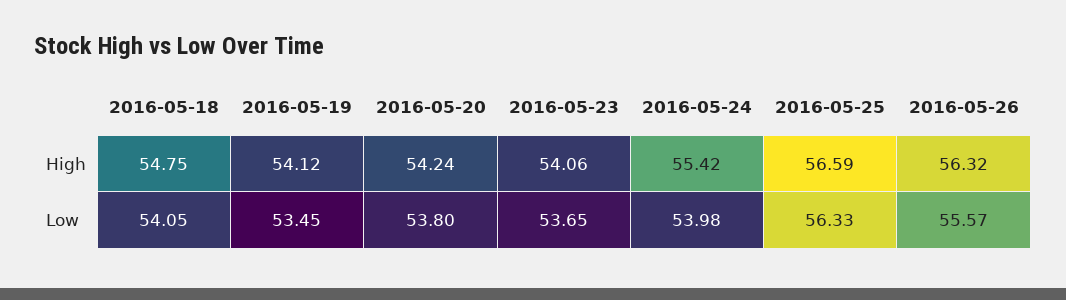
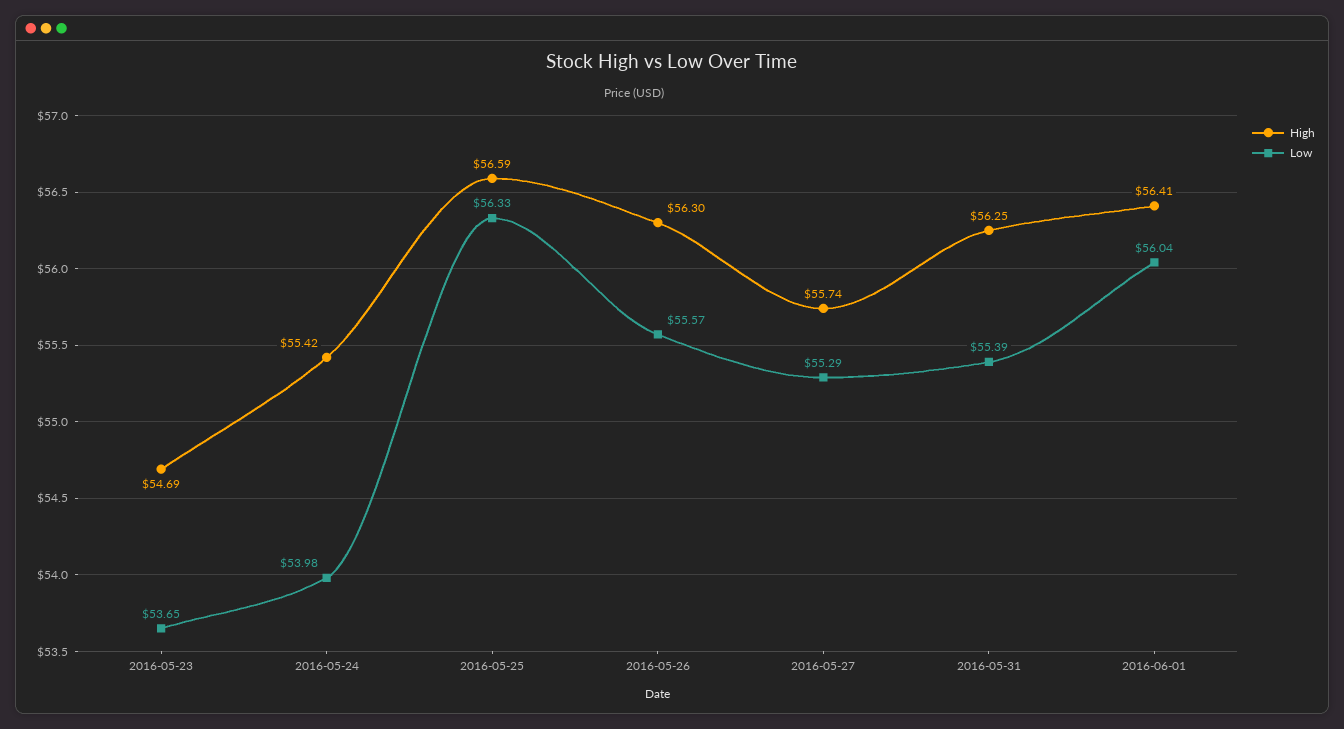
High, 2016-05-18: 54.75 -> none
High, 2016-05-19: 54.12 -> none
High, 2016-05-20: 54.24 -> none
High, 2016-05-23: 54.06 -> 54.69
High, 2016-05-26: 56.32 -> 56.3
Low, 2016-05-18: 54.05 -> none
Low, 2016-05-19: 53.45 -> none
Low, 2016-05-20: 53.8 -> none
High, 2016-05-27: none -> 55.74
Low, 2016-05-27: none -> 55.29
High, 2016-05-31: none -> 56.25
Low, 2016-05-31: none -> 55.39
High, 2016-06-01: none -> 56.41
Low, 2016-06-01: none -> 56.04

